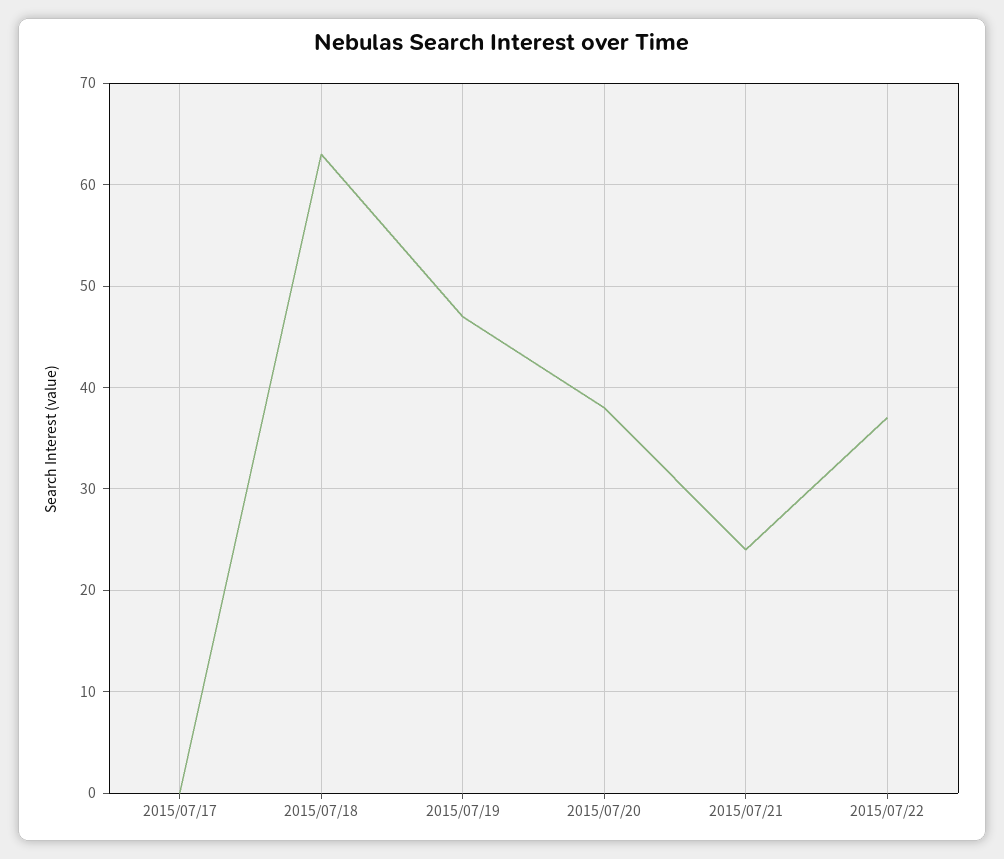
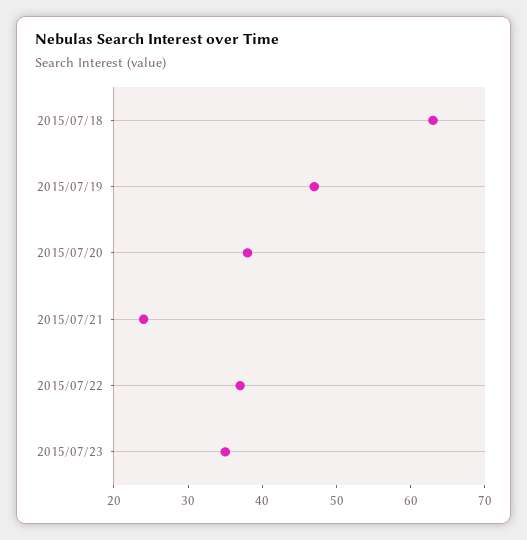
2015/07/17: 0 -> none
2015/07/23: none -> 35

